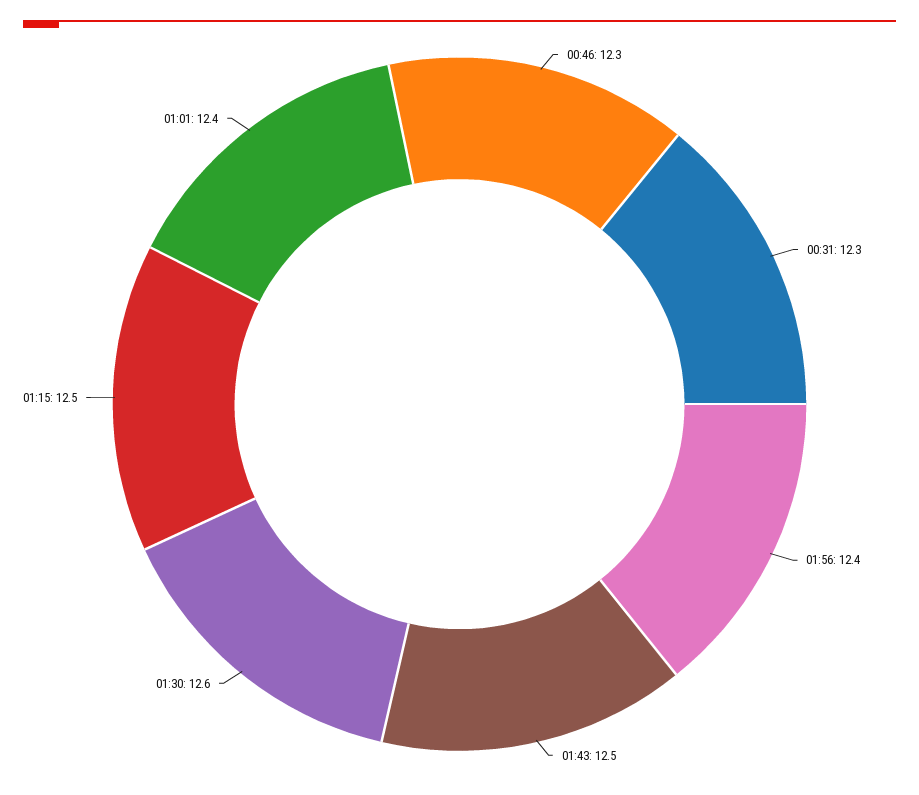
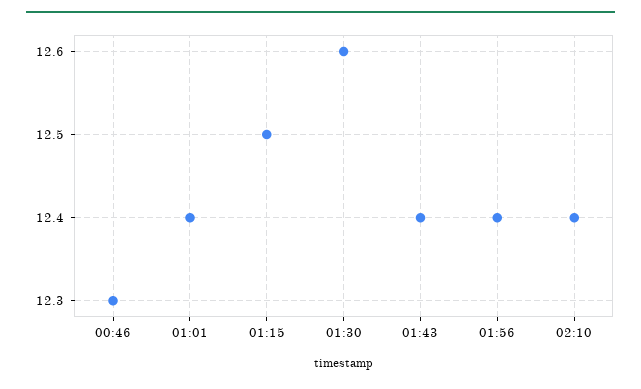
00:31: 12.3 -> none
01:43: 12.5 -> 12.4
02:10: none -> 12.4

